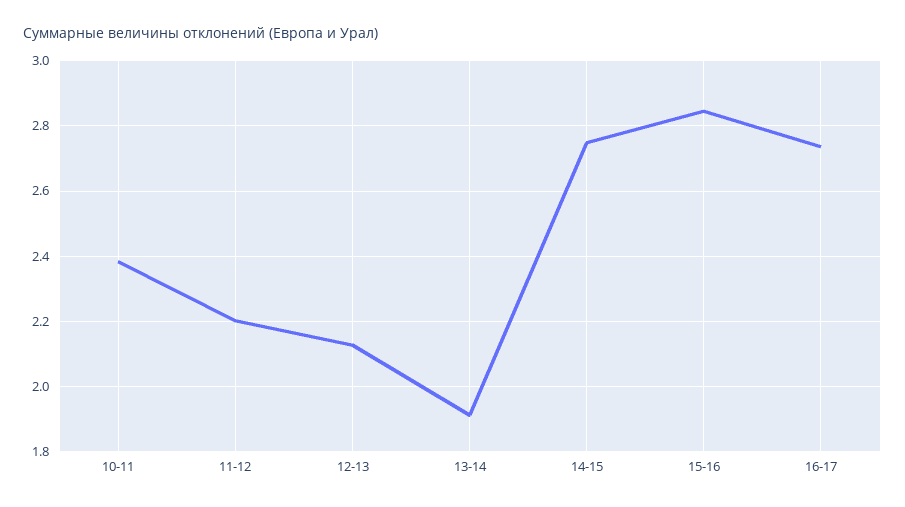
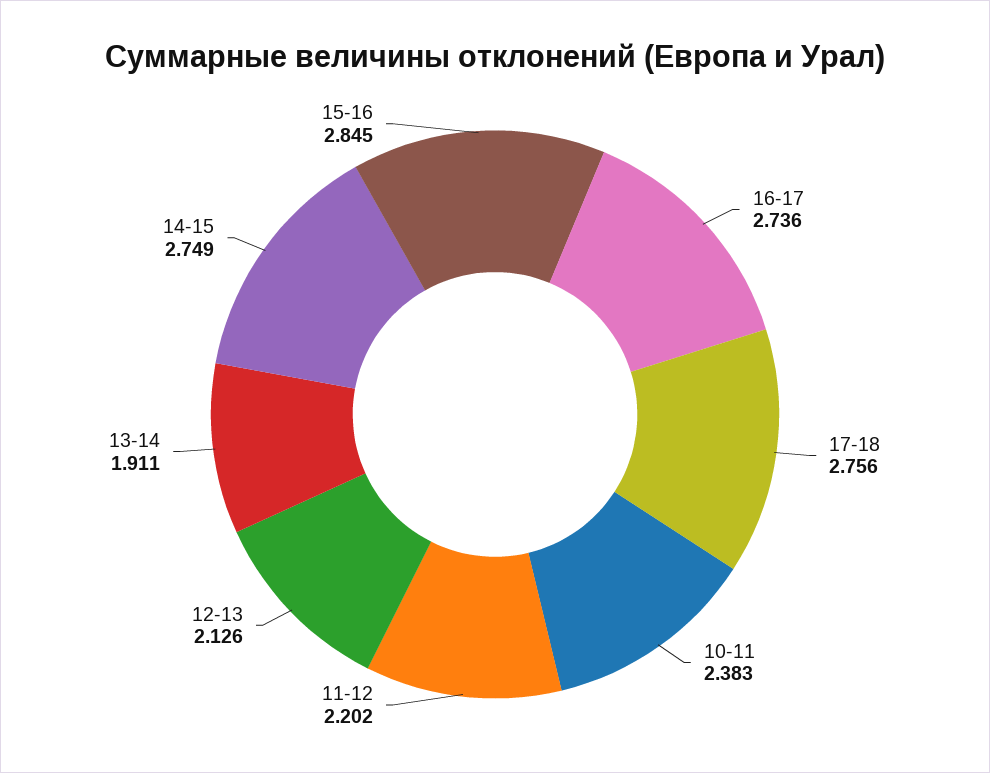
17-18: none -> 2.756

